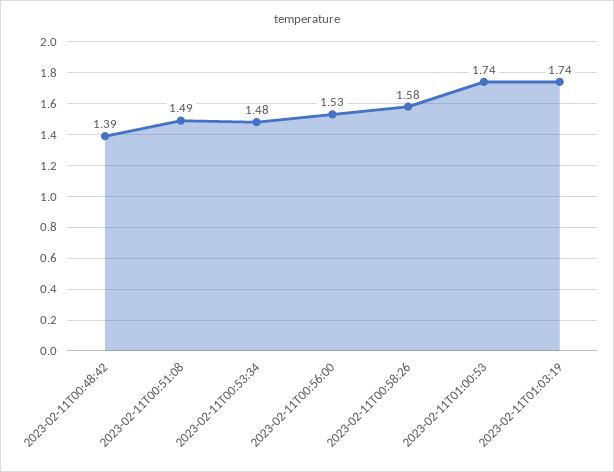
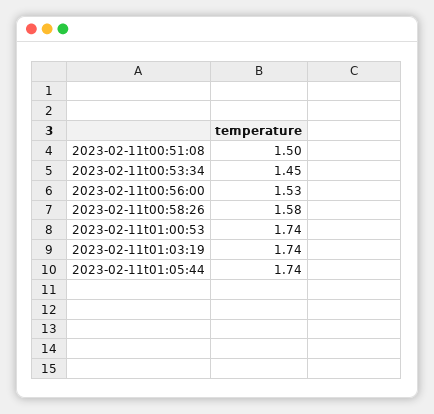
2023-02-11T00:48:42: 1.39 -> none
2023-02-11T00:51:08: 1.49 -> 1.5
2023-02-11T00:53:34: 1.48 -> 1.45
2023-02-11t01:05:44: none -> 1.74

